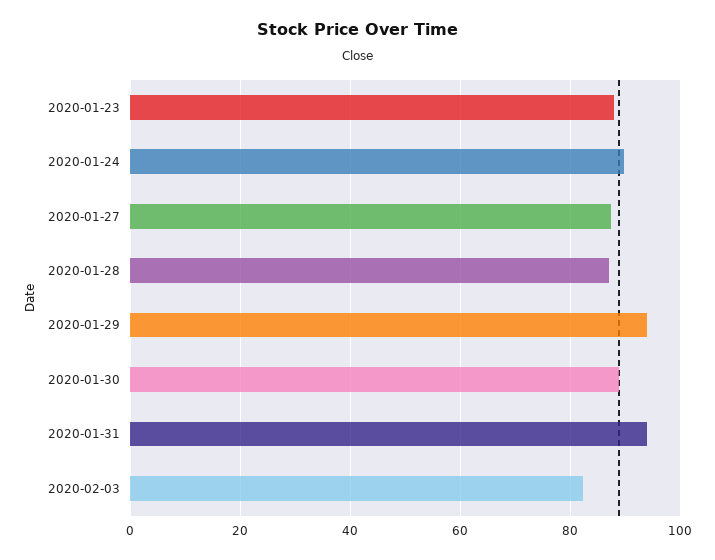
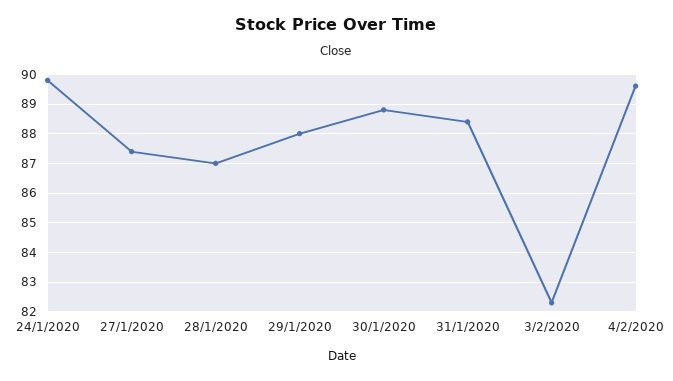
2020-01-23: 88 -> none
2020-01-29: 94 -> 88
2020-01-31: 94 -> 88.5
4/2/2020: none -> 89.5

